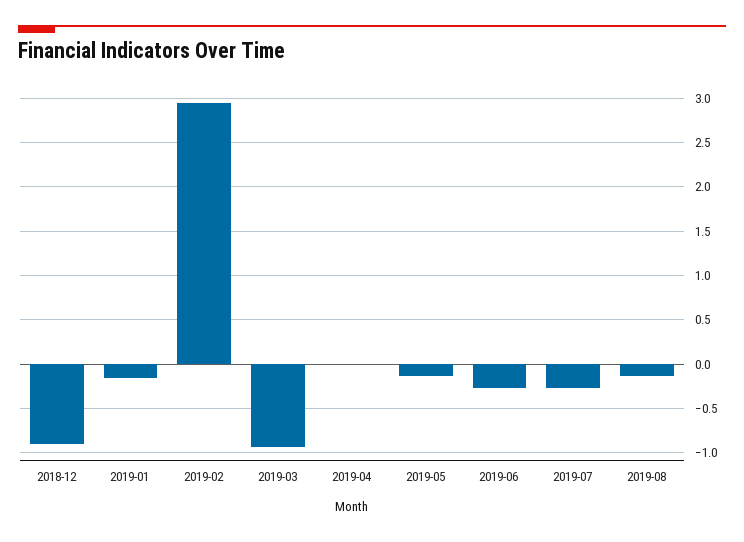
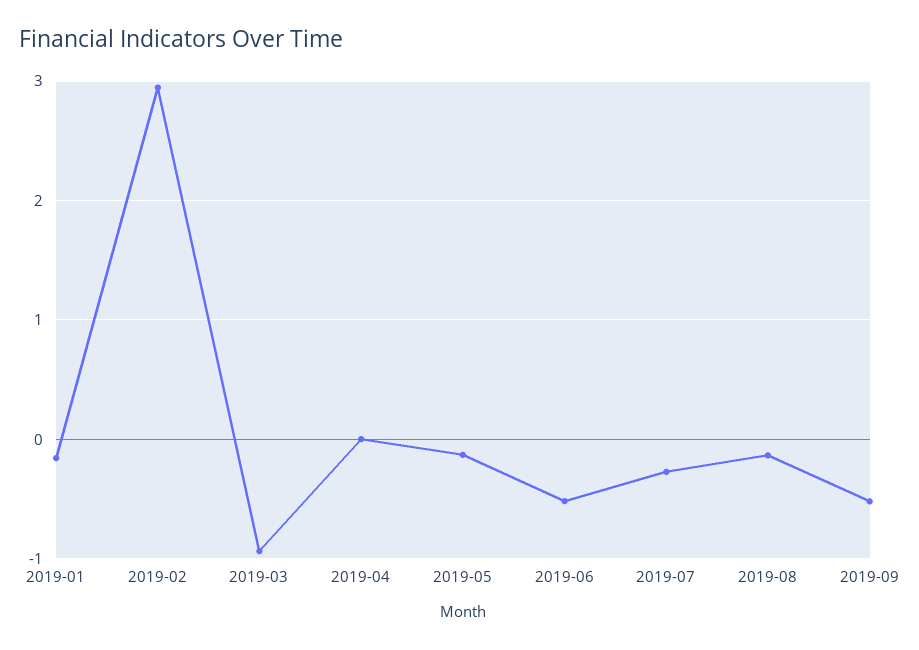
2018-12: -0.9 -> none
2019-06: -0.3 -> -0.5
2019-09: none -> -0.5

